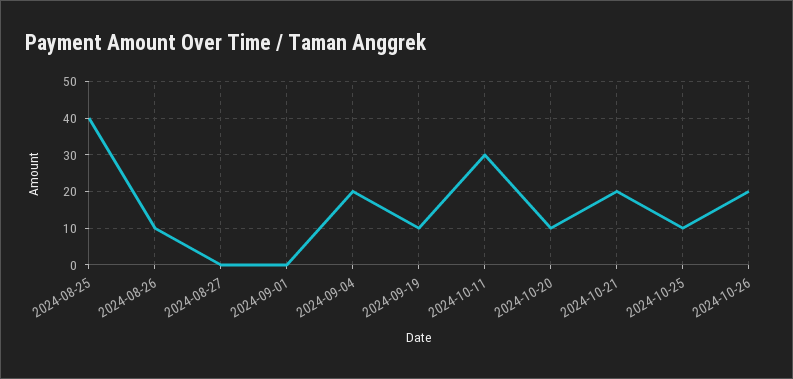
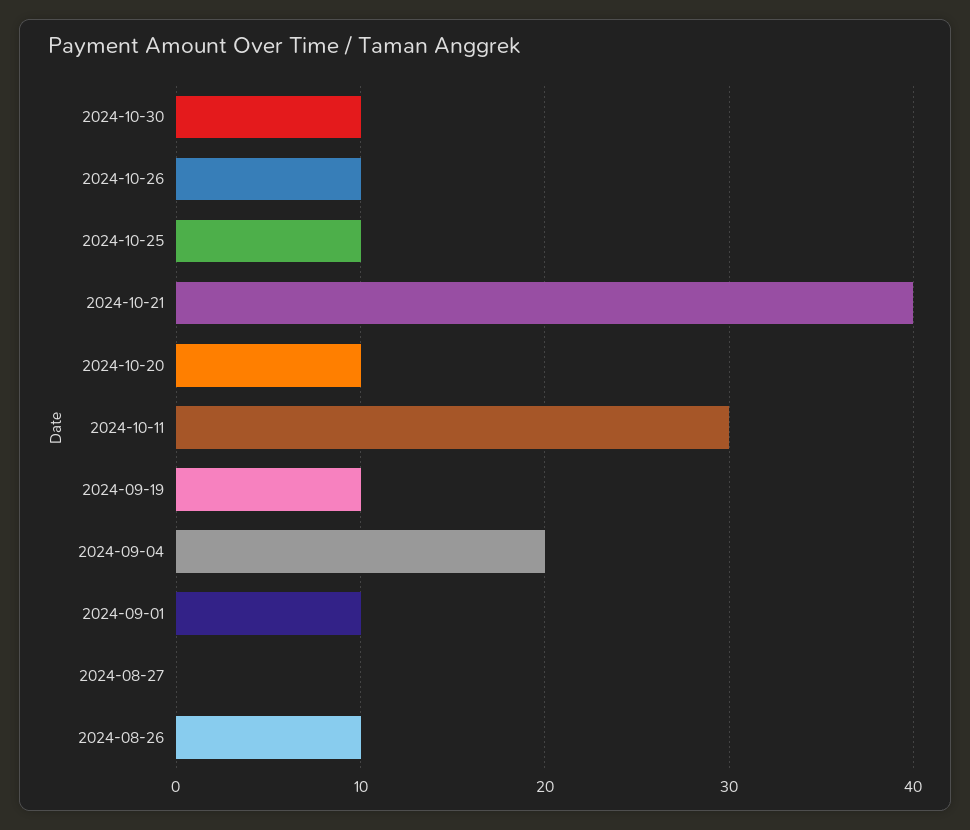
2024-08-25: 40 -> none
2024-09-01: 0 -> 10
2024-10-21: 20 -> 40
2024-10-26: 20 -> 10
2024-10-30: none -> 10

